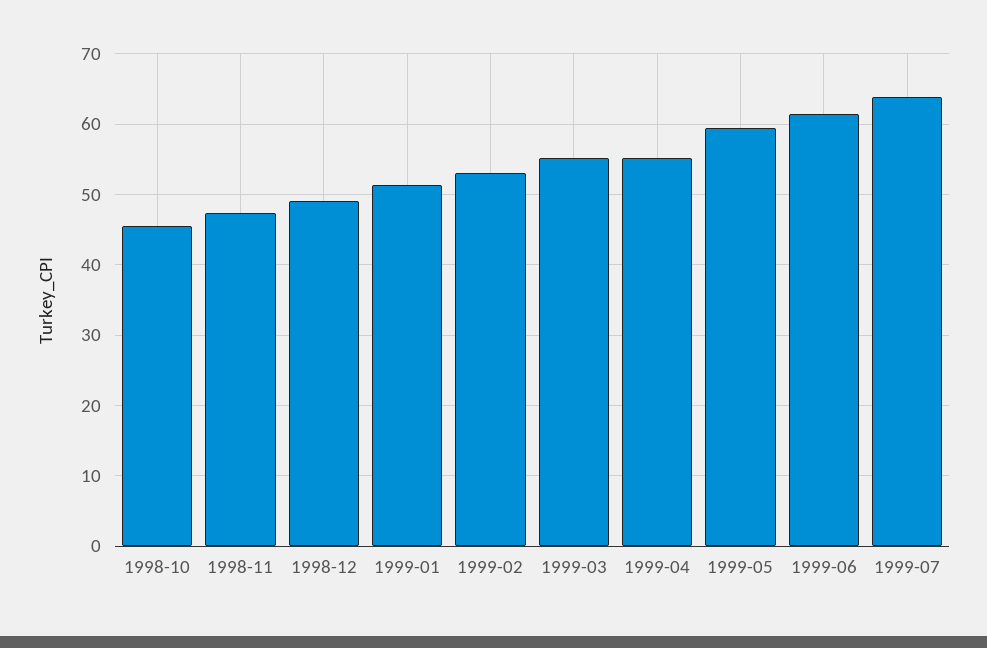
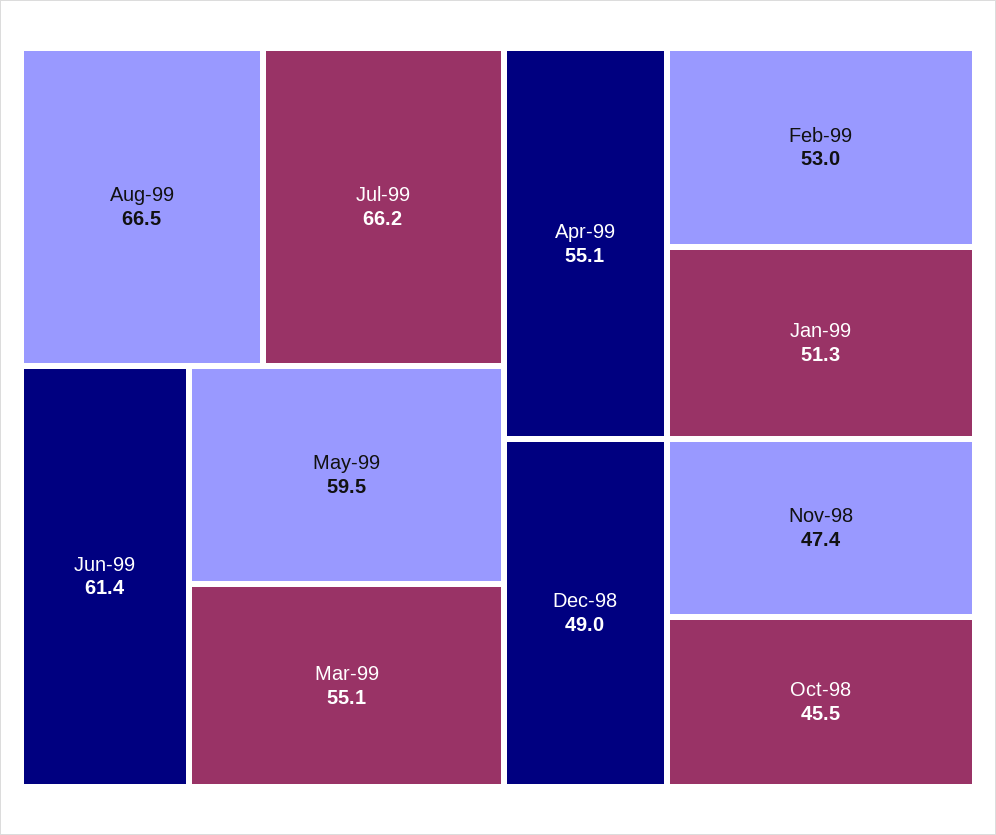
1999-07: 64 -> 66.2
Aug-99: none -> 66.5

